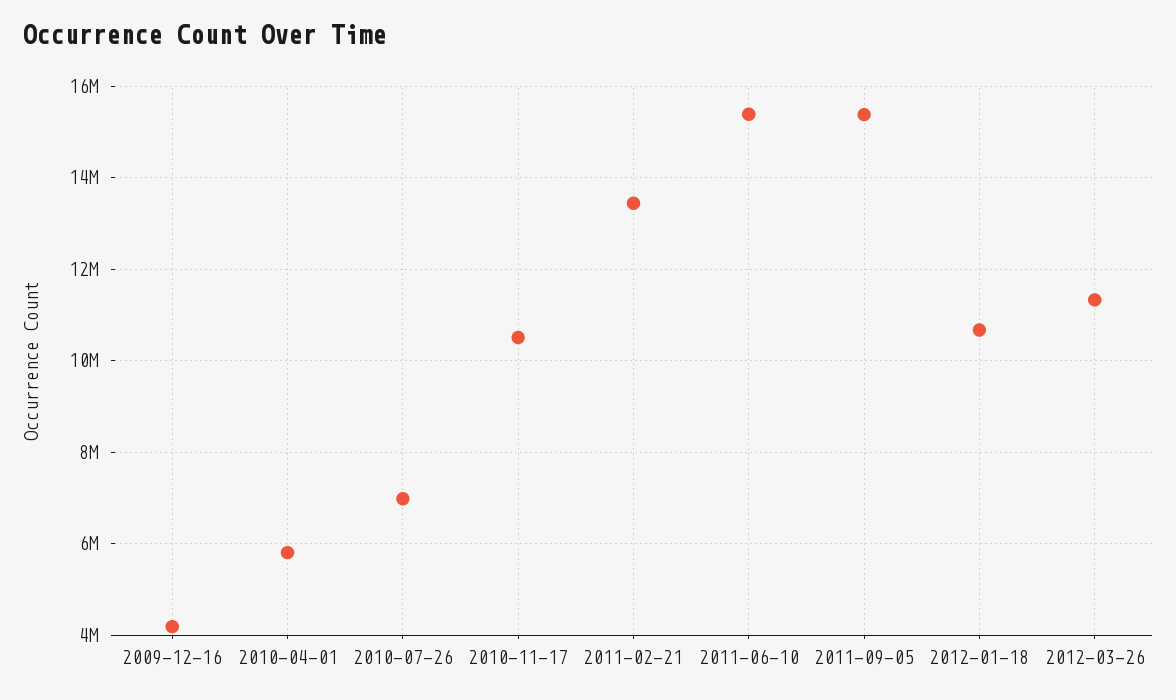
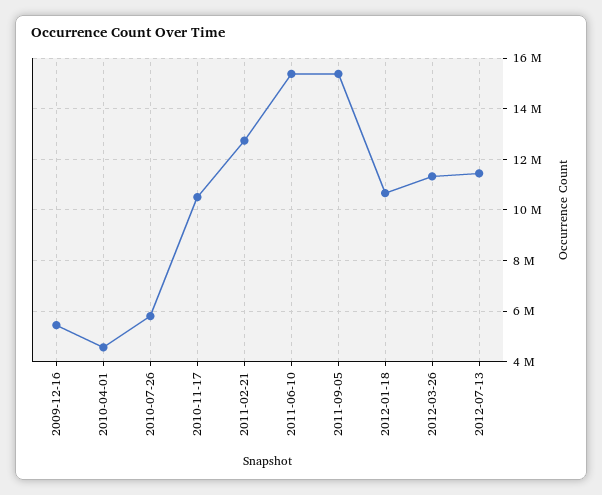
2009-12-16: 4200000 -> 5500000
2010-04-01: 5800000 -> 4500000
2010-07-26: 7000000 -> 5750000
2011-02-21: 13400000 -> 12750000
2012-07-13: none -> 11500000

